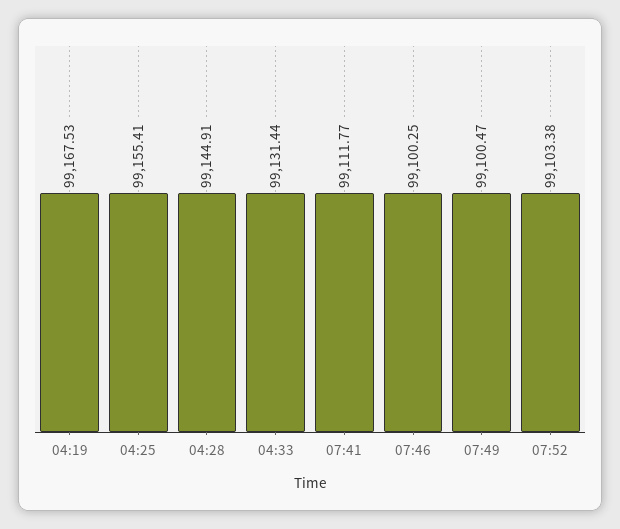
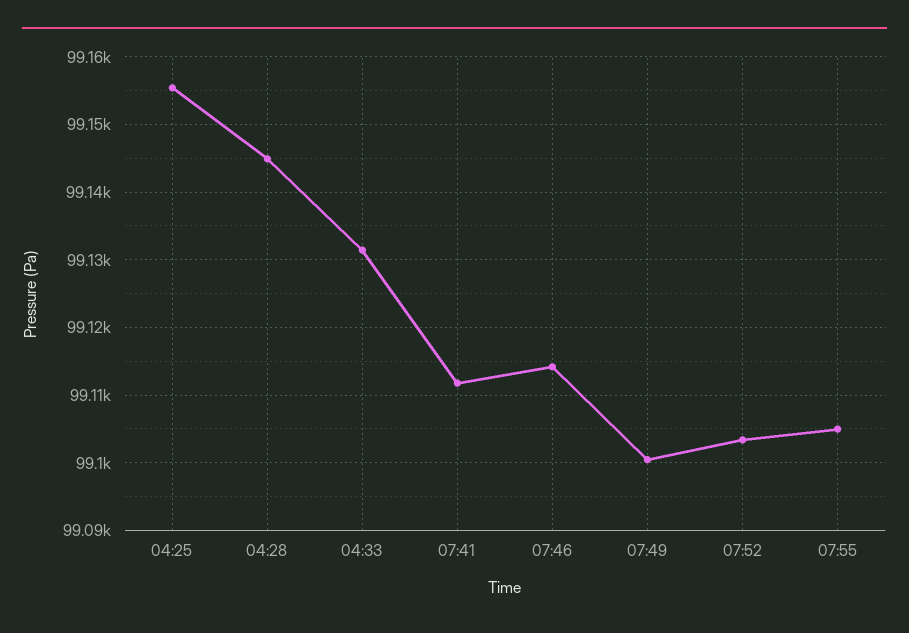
04:19: 99167.53 -> none
07:46: 99100.25 -> 99114
07:55: none -> 99105

